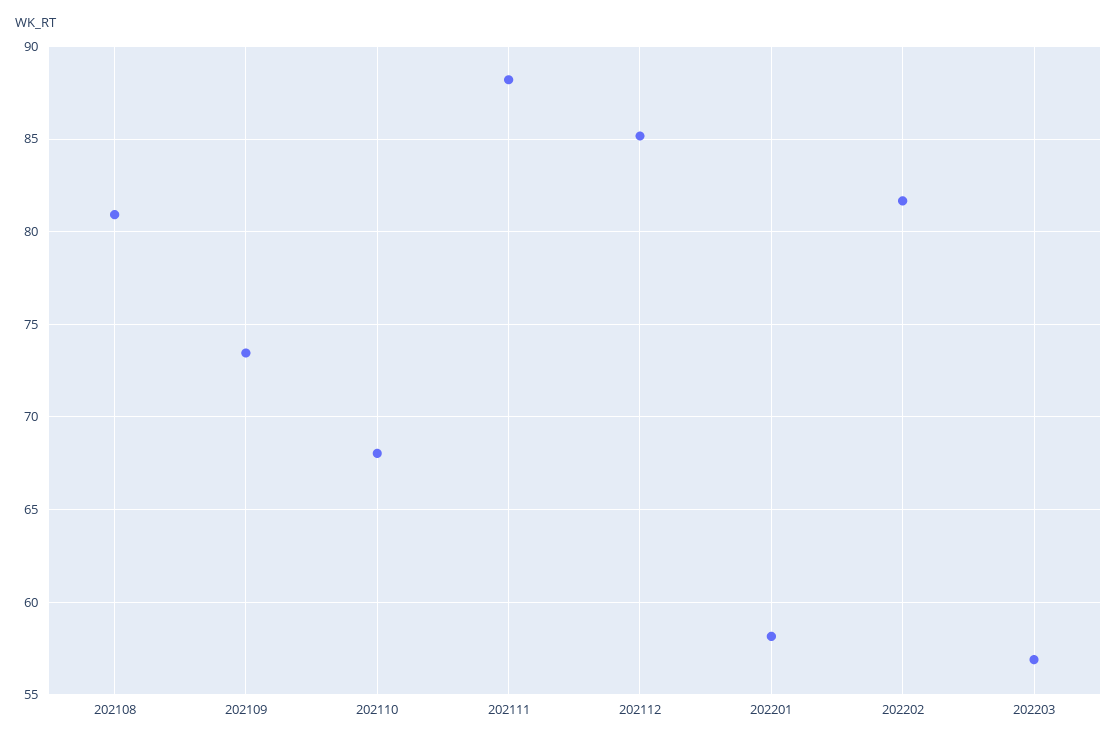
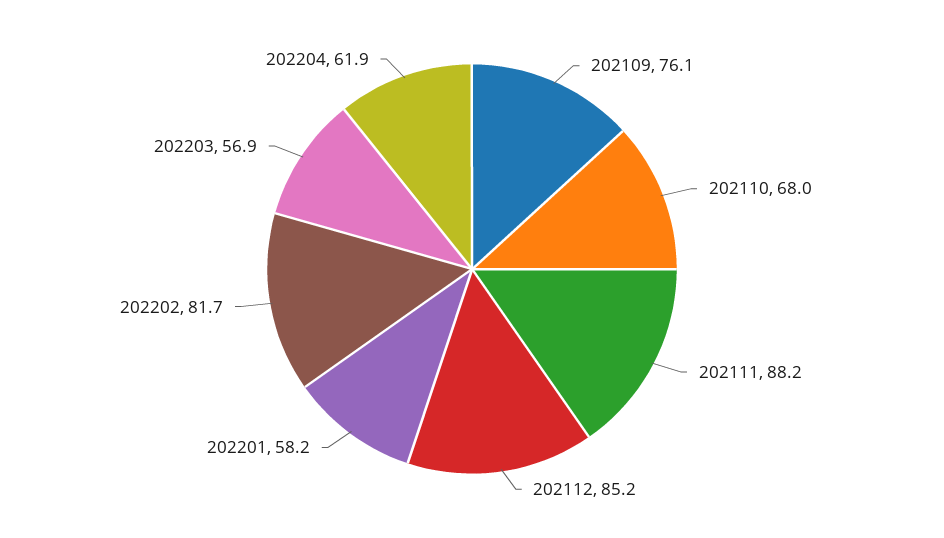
202108: 81 -> none
202109: 73.5 -> 76.1
202204: none -> 61.9

